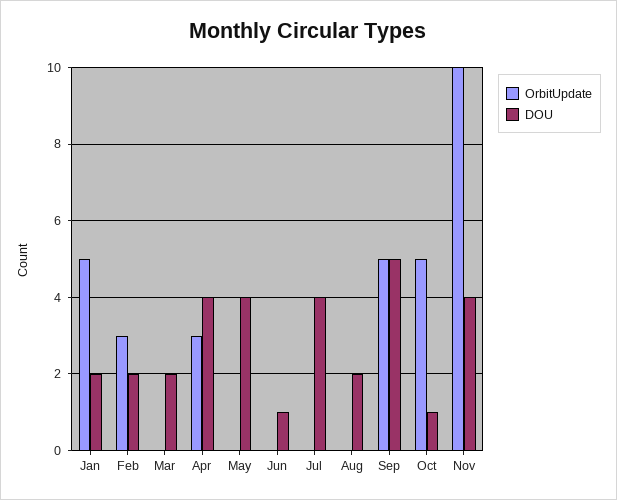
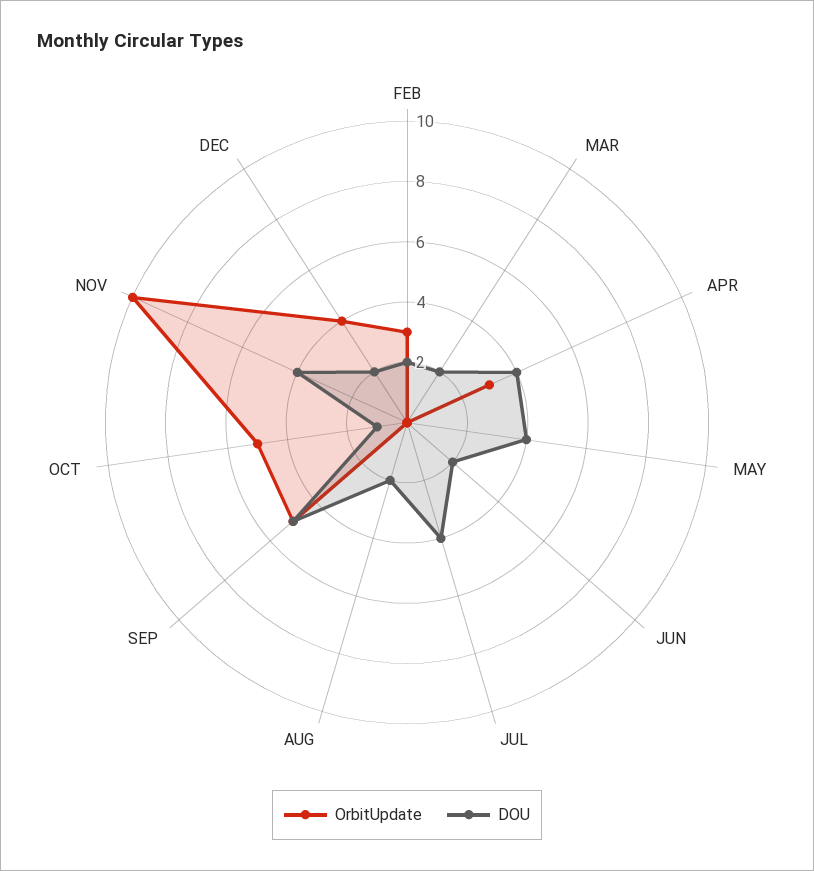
OrbitUpdate, Jan: 5 -> none
DOU, Jan: 2 -> none
DOU, Jun: 1 -> 2
OrbitUpdate, DEC: none -> 4
DOU, DEC: none -> 2

